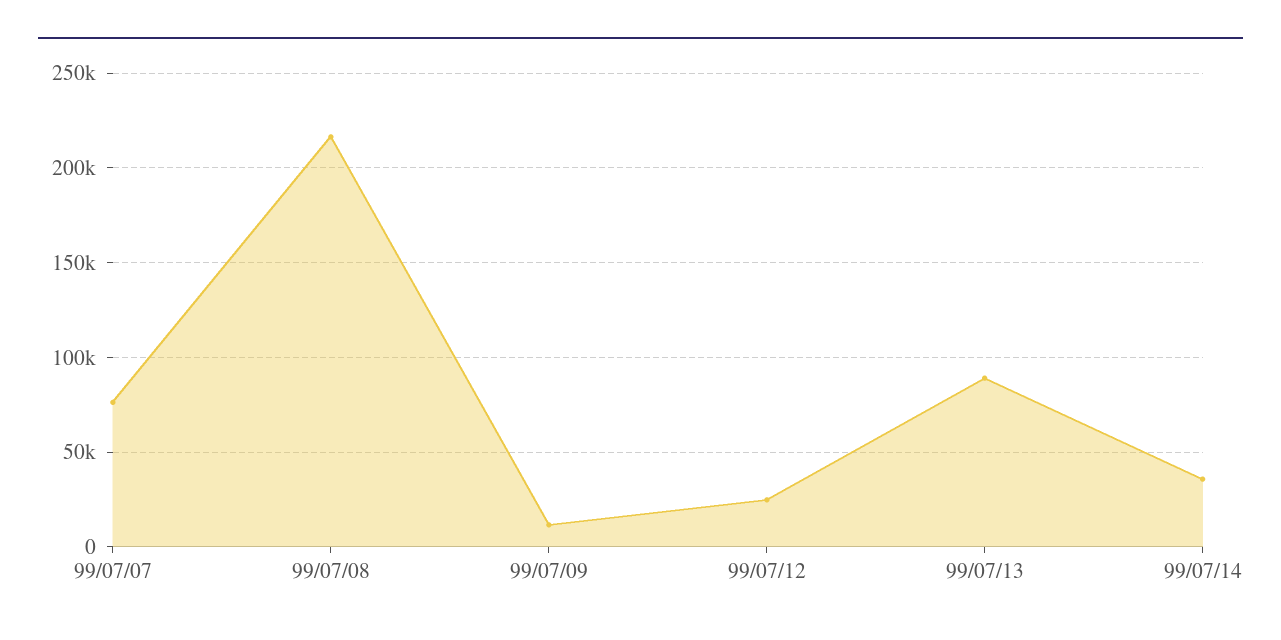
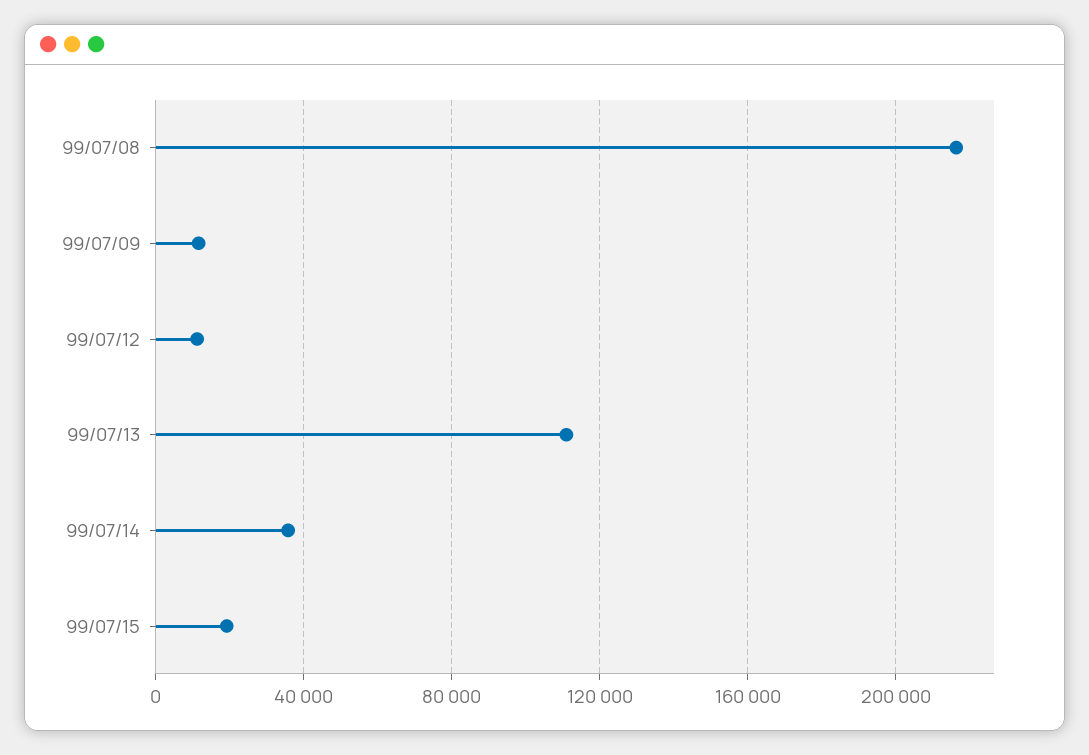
99/07/07: 75000 -> none
99/07/12: 25000 -> 10000
99/07/13: 90000 -> 110000
99/07/15: none -> 20000

